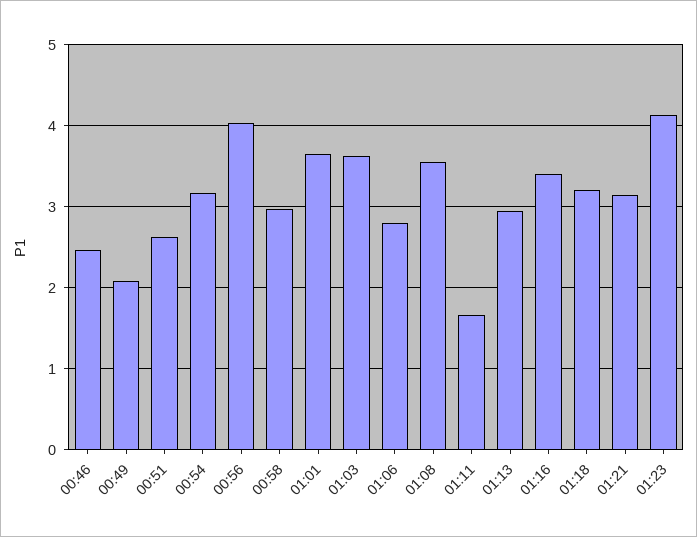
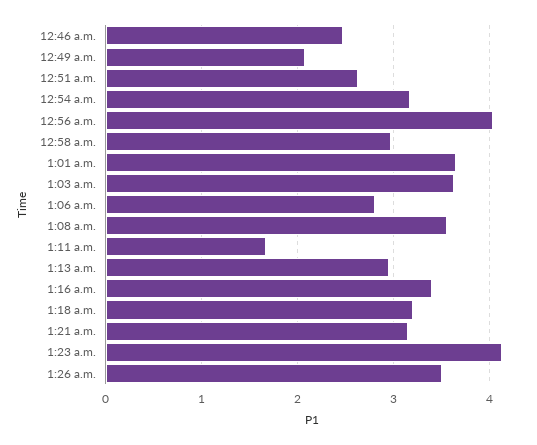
1:26 a.m.: none -> 3.5

